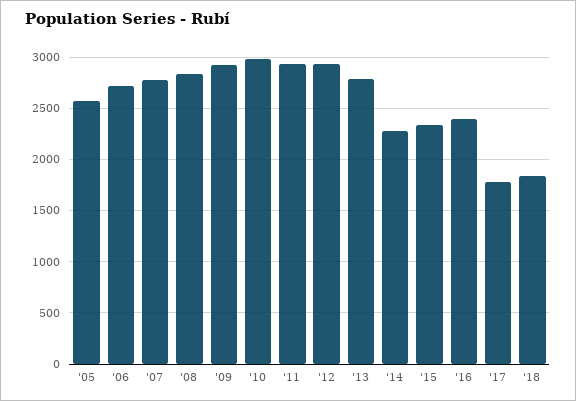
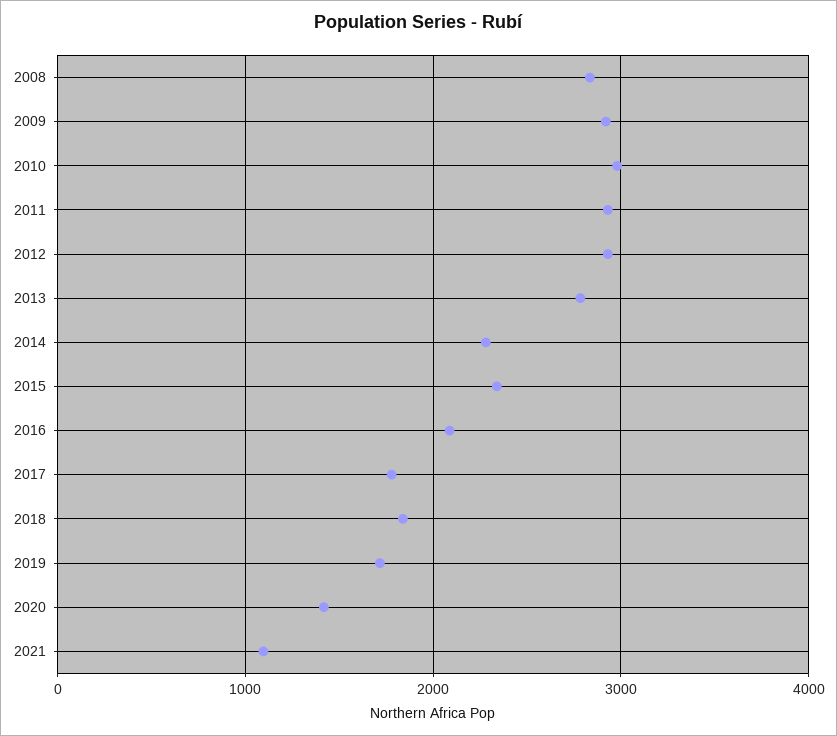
'05: 2600 -> none
'06: 2700 -> none
'07: 2800 -> none
'16: 2400 -> 2100
2019: none -> 1700
2020: none -> 1400
2021: none -> 1100

